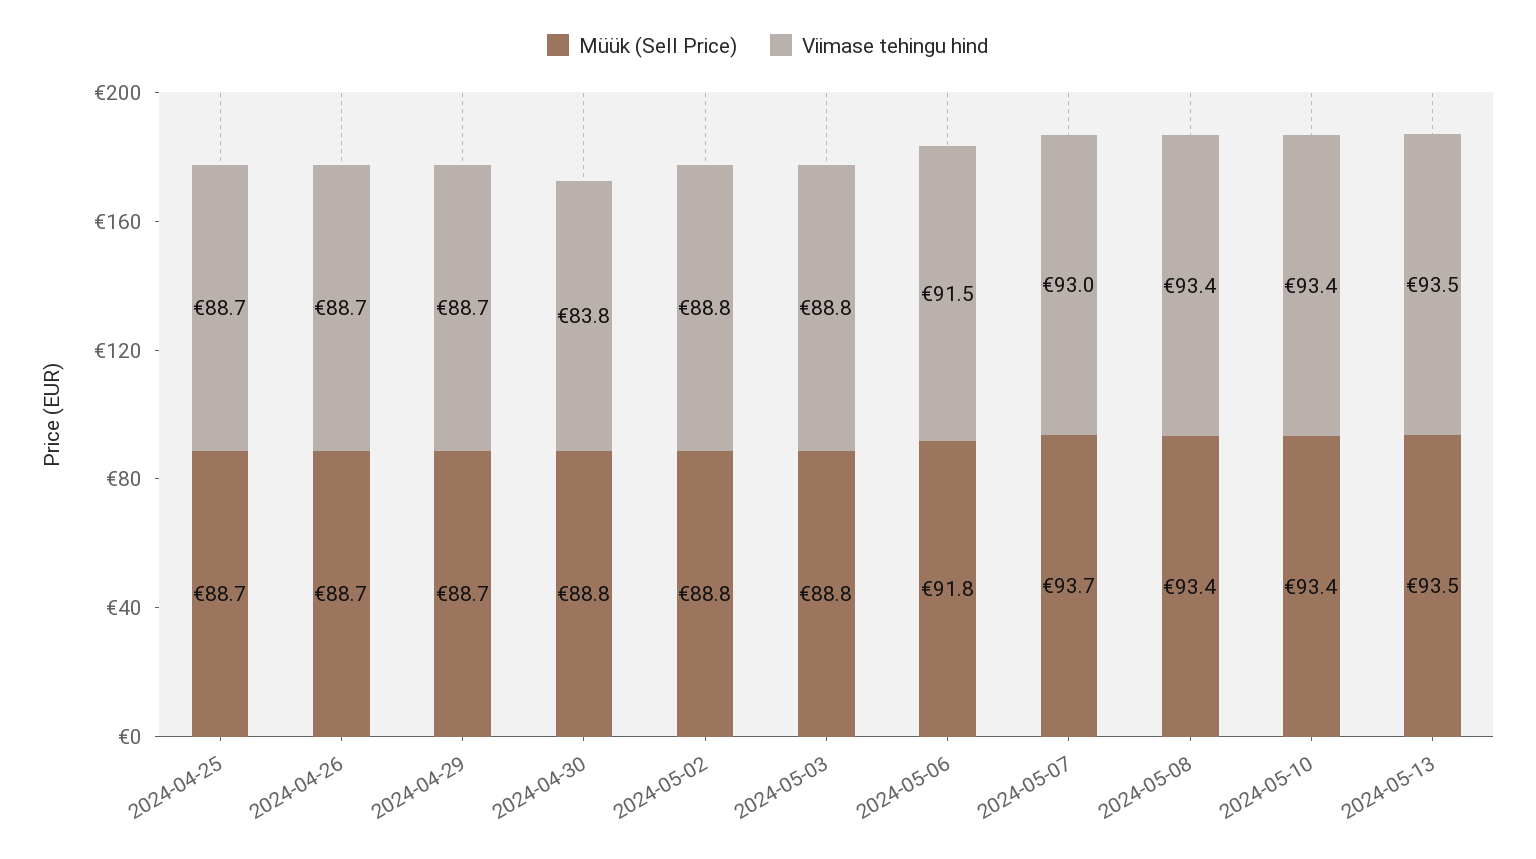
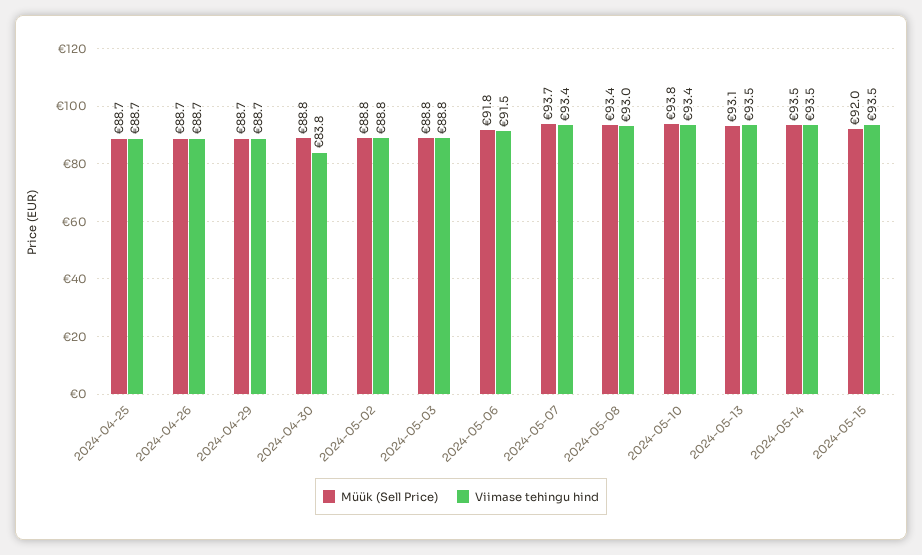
Viimase tehingu hind, 2024-05-07: 93 -> 93.4
Viimase tehingu hind, 2024-05-08: 93.4 -> 93
Müük (Sell Price), 2024-05-10: 93.4 -> 93.8
Müük (Sell Price), 2024-05-13: 93.5 -> 93.1
Müük (Sell Price), 2024-05-14: none -> 93.5
Viimase tehingu hind, 2024-05-14: none -> 93.5
Müük (Sell Price), 2024-05-15: none -> 92
Viimase tehingu hind, 2024-05-15: none -> 93.5

